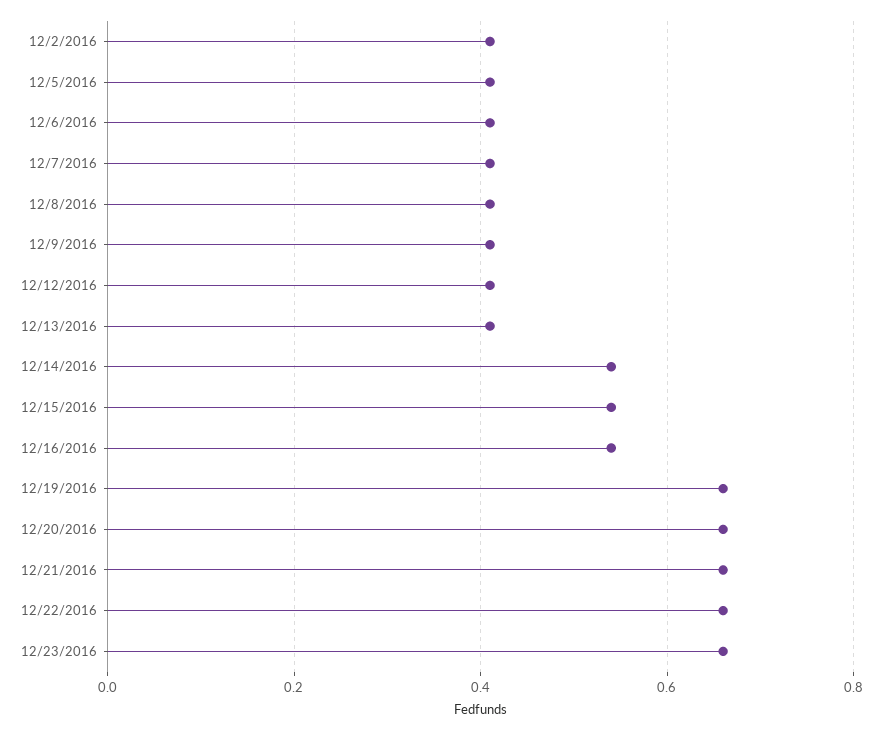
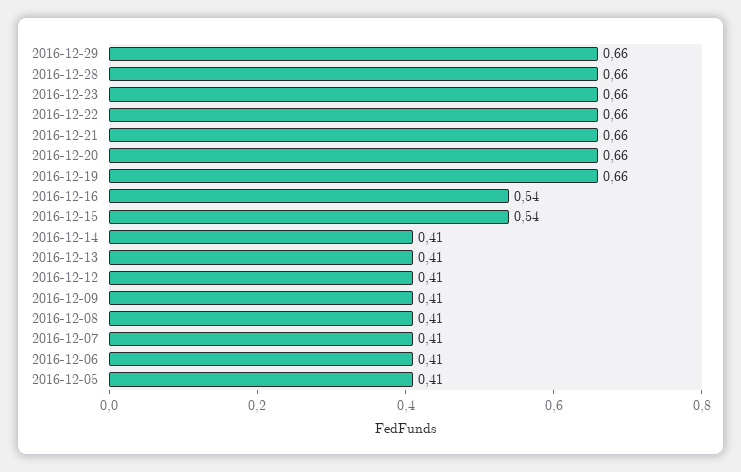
12/2/2016: 0.4 -> none
12/14/2016: 0.55 -> 0.41
2016-12-29: none -> 0.66
2016-12-28: none -> 0.66

